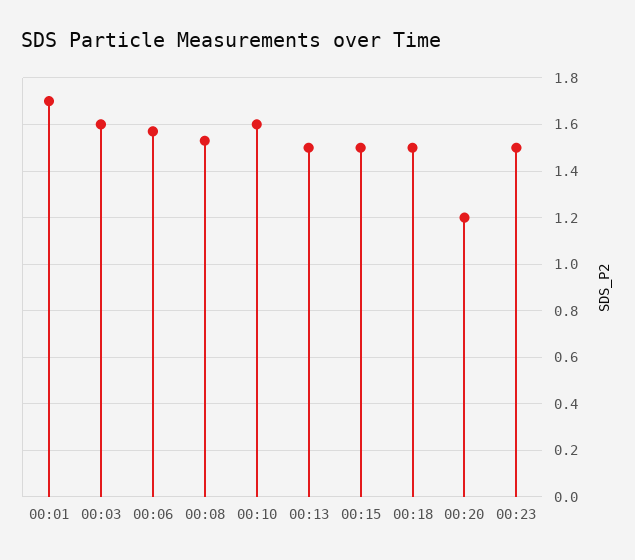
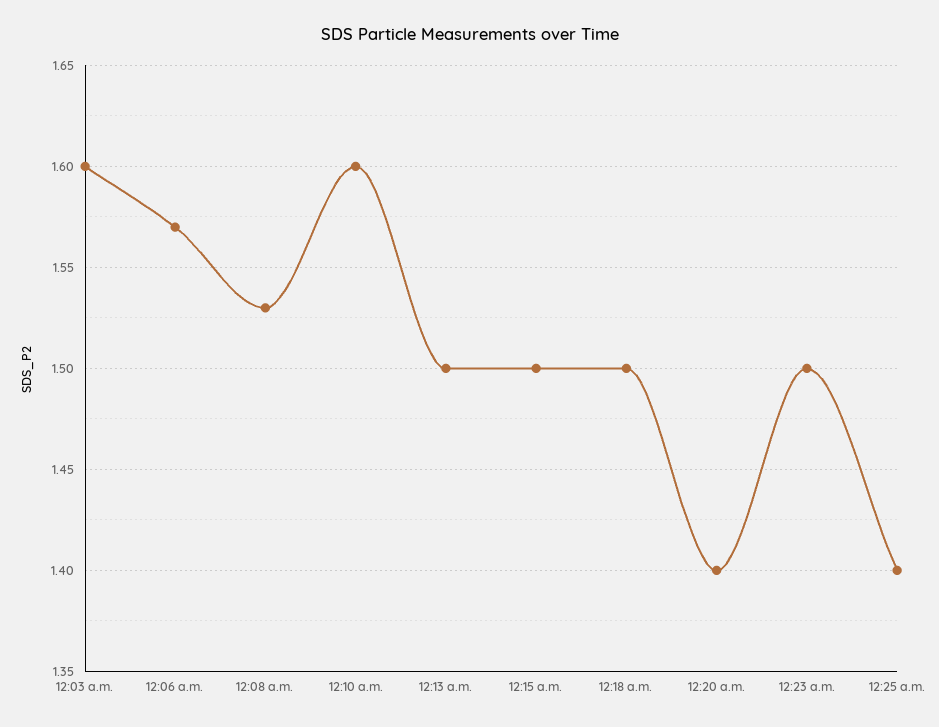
00:01: 1.7 -> none
00:20: 1.2 -> 1.4
12:25 a.m.: none -> 1.4

